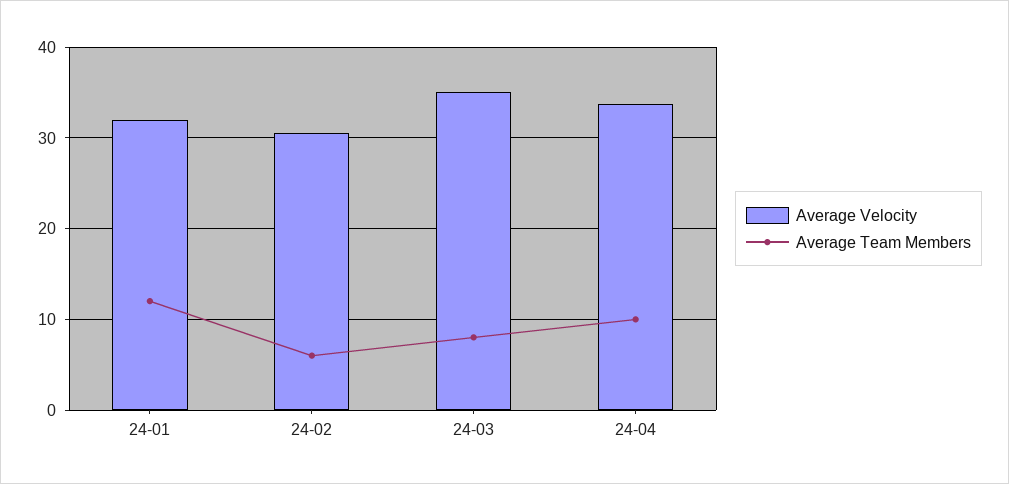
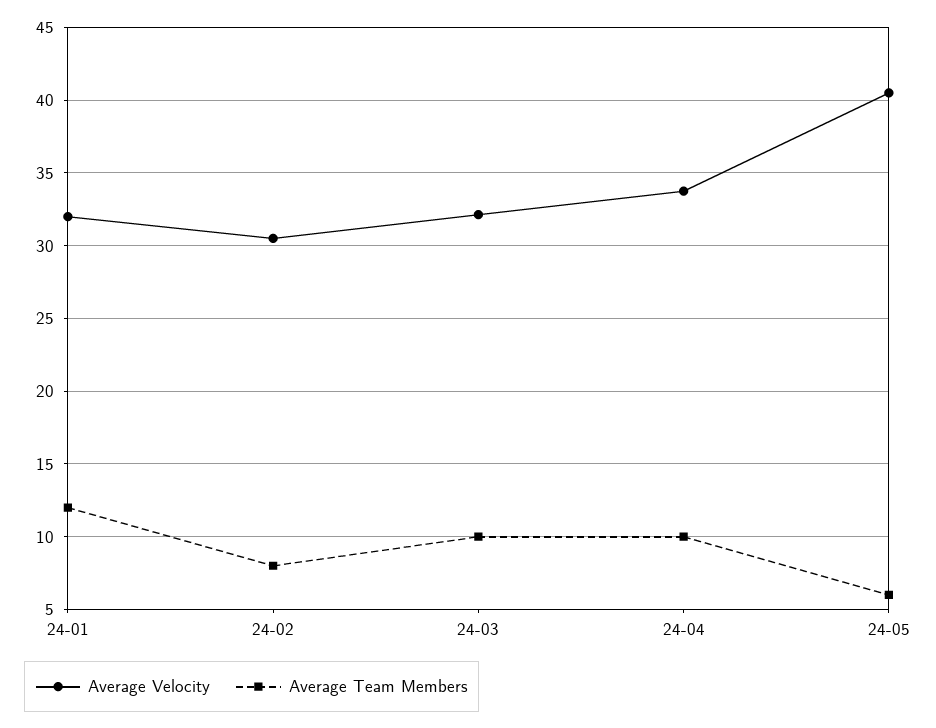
Average Team Members, 24-02: 6 -> 8
Average Velocity, 24-03: 35 -> 32
Average Team Members, 24-03: 8 -> 10
Average Velocity, 24-05: none -> 40.5
Average Team Members, 24-05: none -> 6

